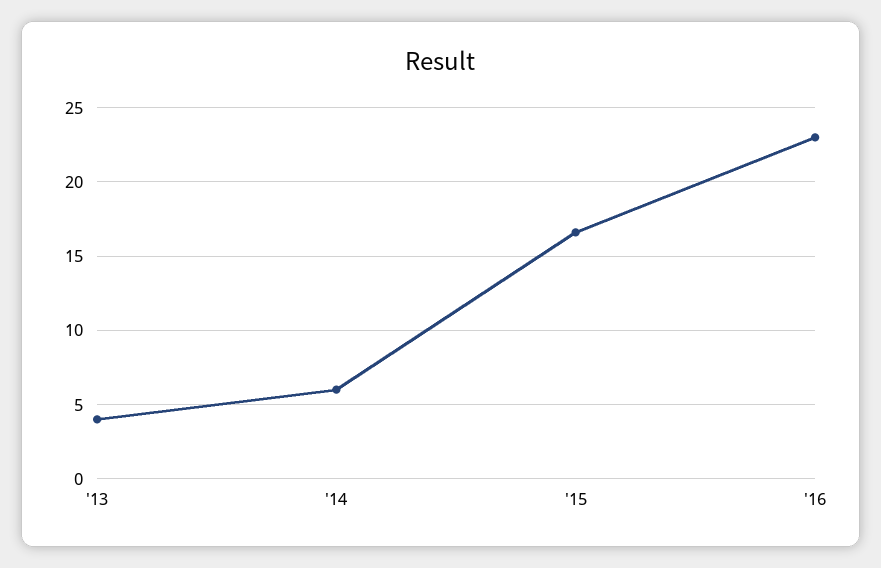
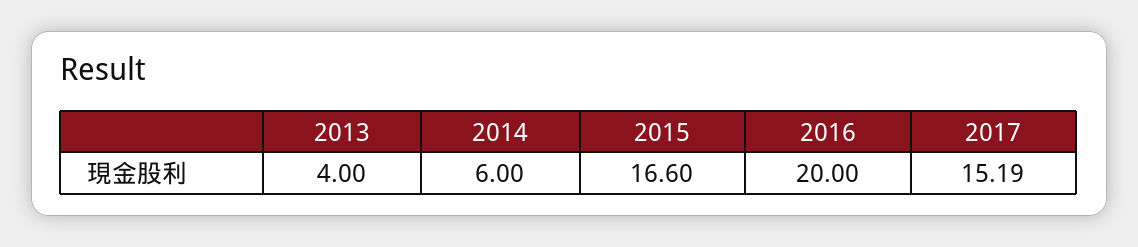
'16: 23 -> 20
2017: none -> 15.19

